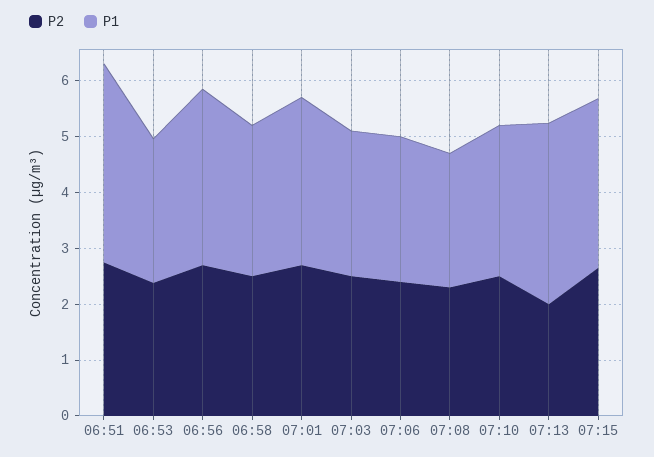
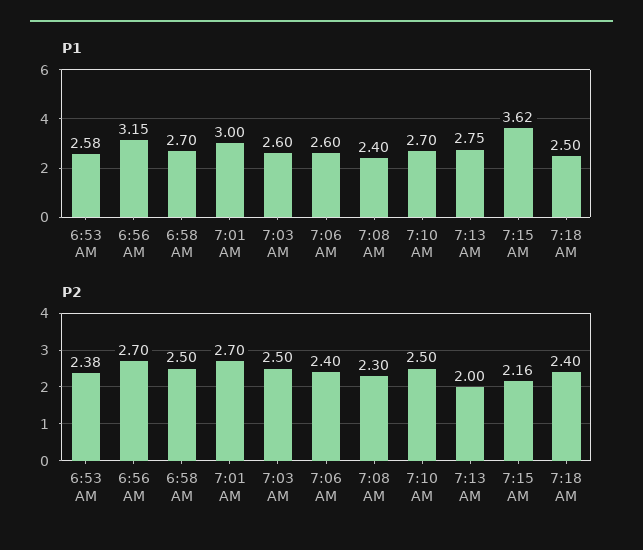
P2, 06:51: 2.8 -> none
P1, 06:51: 3.6 -> none
P1, 07:13: 3.2 -> 2.75
P2, 07:15: 2.6 -> 2.16
P1, 07:15: 3 -> 3.62
P1, 7:18 AM: none -> 2.5
P2, 7:18 AM: none -> 2.4

